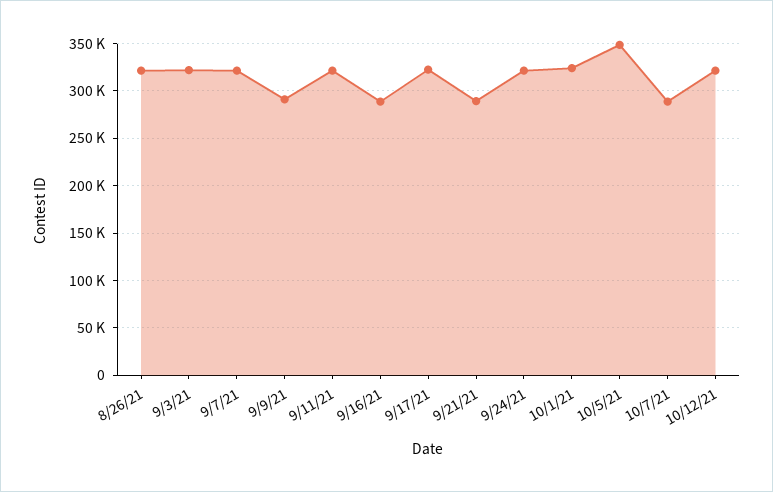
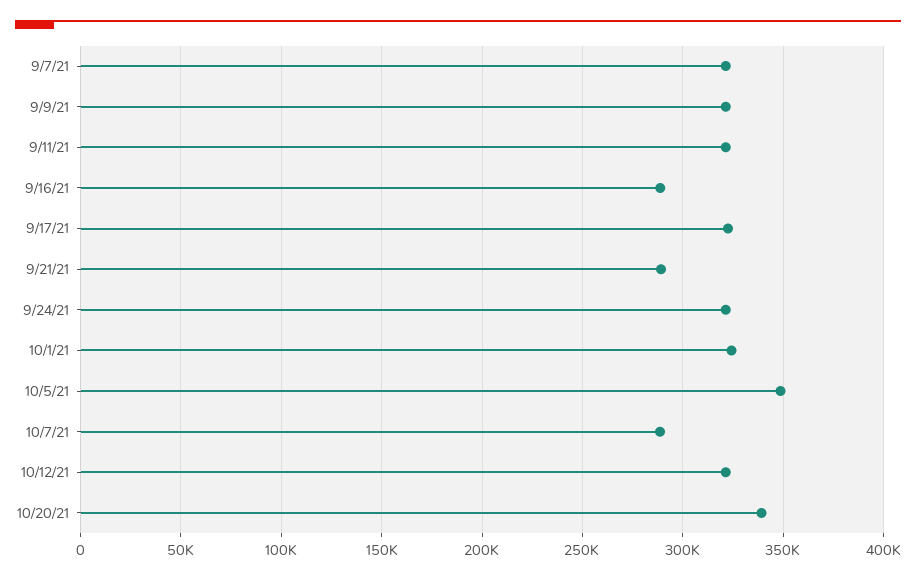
8/26/21: 320000 -> none
9/3/21: 320000 -> none
9/9/21: 290000 -> 320000
10/20/21: none -> 340000

